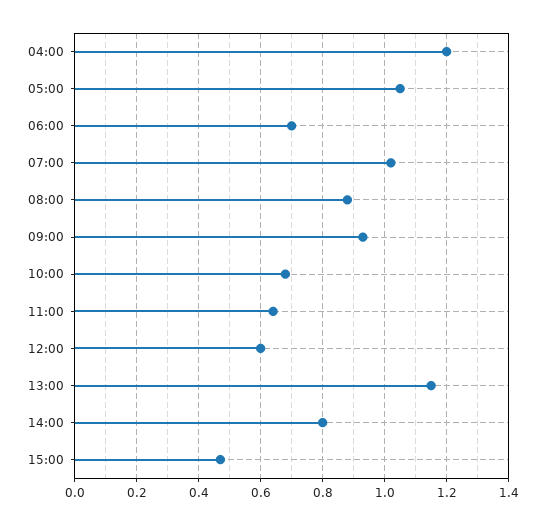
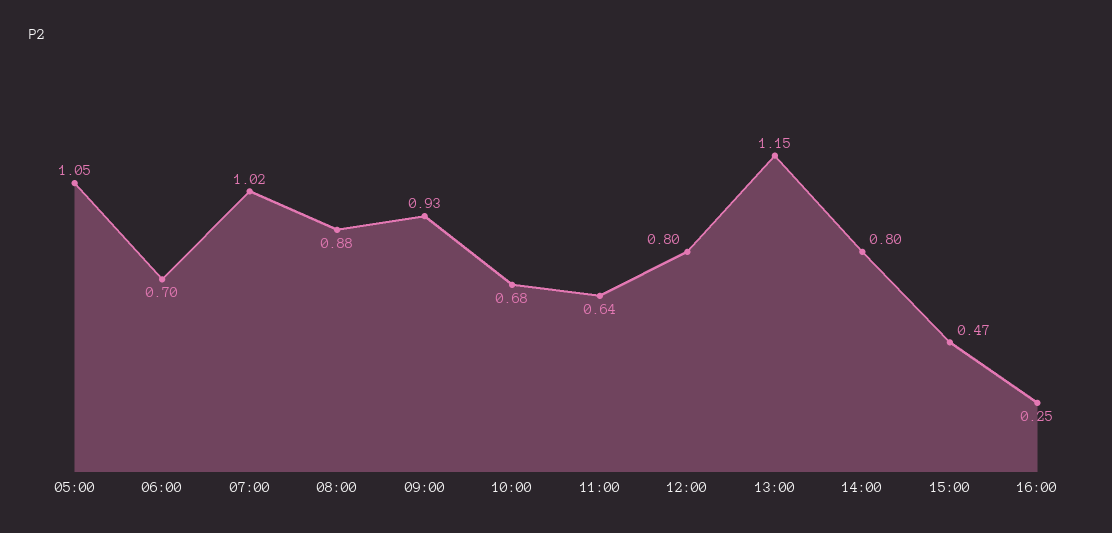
04:00: 1.2 -> none
12:00: 0.6 -> 0.8
16:00: none -> 0.25

